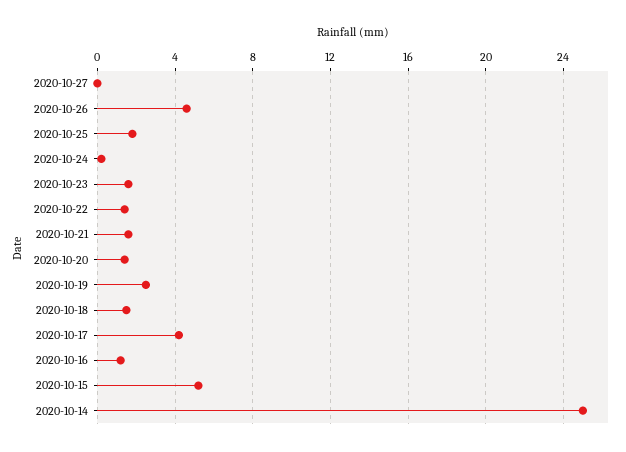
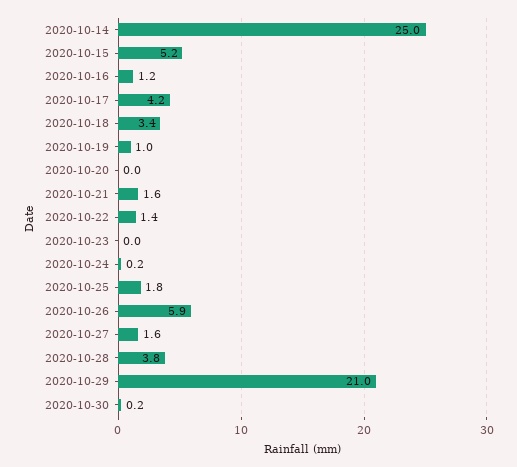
2020-10-27: 0 -> 1.6
2020-10-26: 4.5 -> 5.9
2020-10-23: 1.5 -> 0
2020-10-20: 1.5 -> 0
2020-10-19: 2.5 -> 1
2020-10-18: 1.5 -> 3.4
2020-10-28: none -> 3.8
2020-10-29: none -> 21
2020-10-30: none -> 0.2

